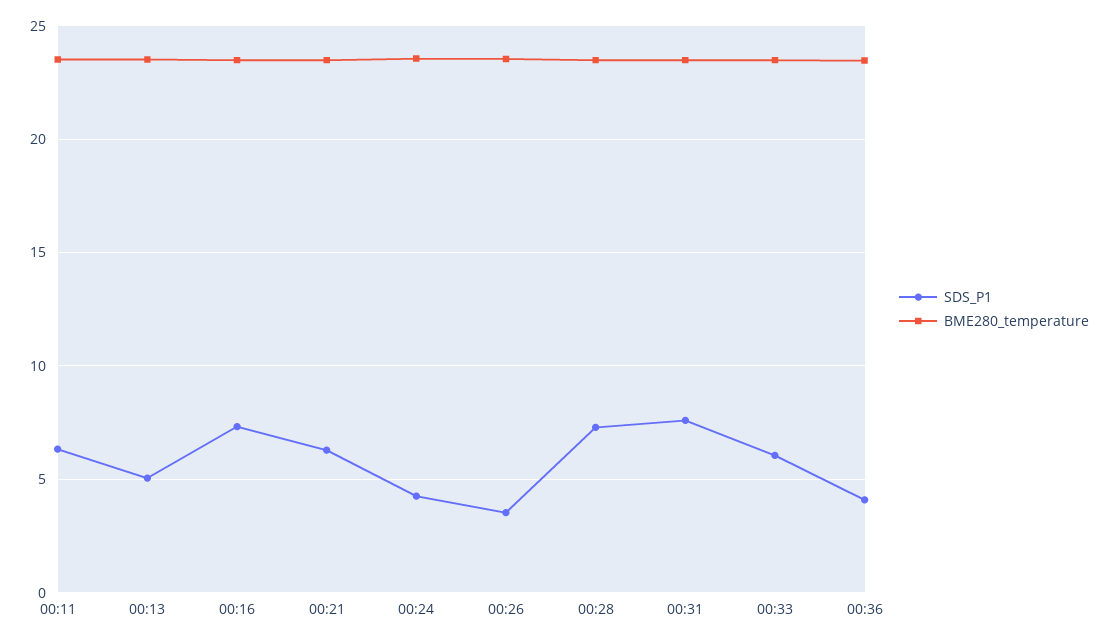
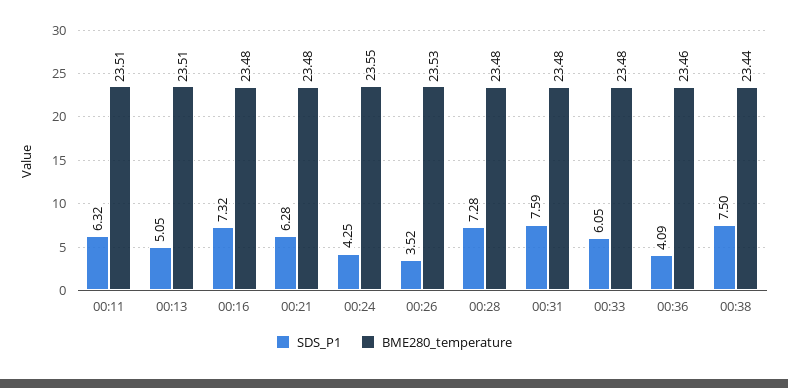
SDS_P1, 00:38: none -> 7.5
BME280_temperature, 00:38: none -> 23.44

